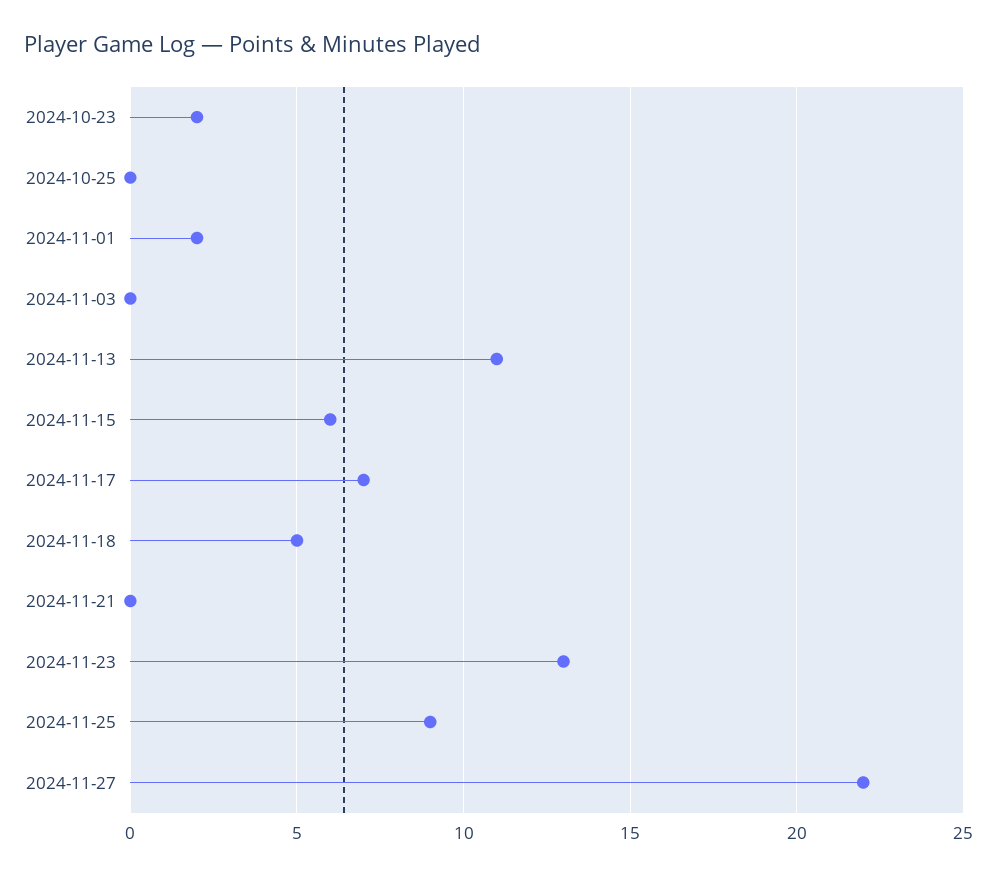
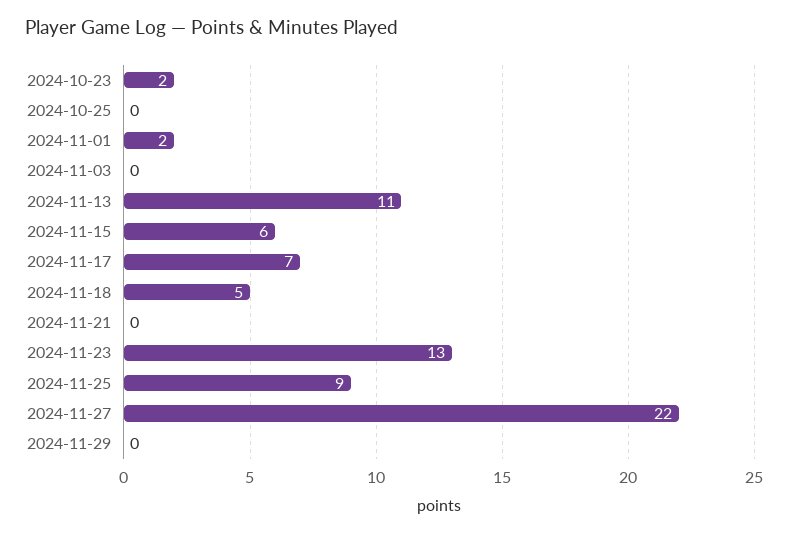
2024-11-29: none -> 0

